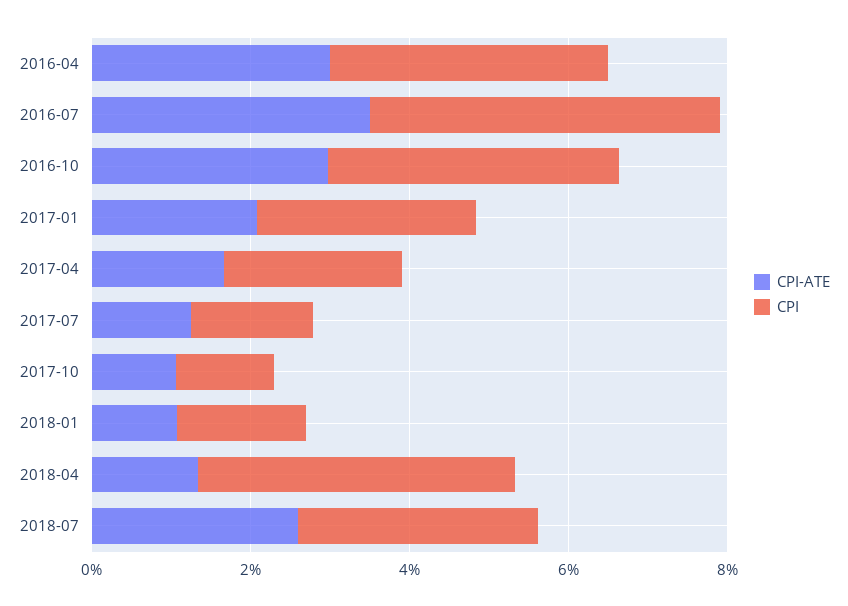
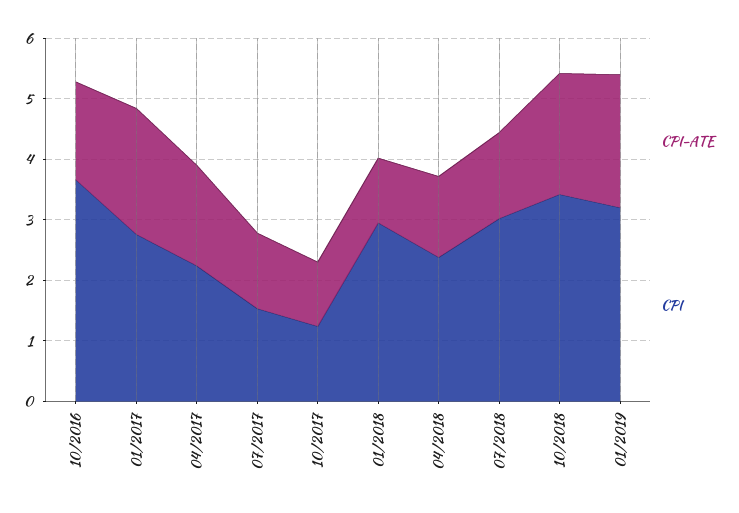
CPI-ATE, 2016-04: 3 -> none
CPI, 2016-04: 3.5 -> none
CPI-ATE, 2016-07: 3.5 -> none
CPI, 2016-07: 4.5 -> none
CPI-ATE, 2016-10: 3 -> 1.6
CPI, 2018-01: 1.5 -> 3
CPI, 2018-04: 4 -> 2.4
CPI-ATE, 2018-07: 2.5 -> 1.4
CPI-ATE, 10/2018: none -> 2
CPI, 10/2018: none -> 3.4
CPI-ATE, 01/2019: none -> 2.2
CPI, 01/2019: none -> 3.2

